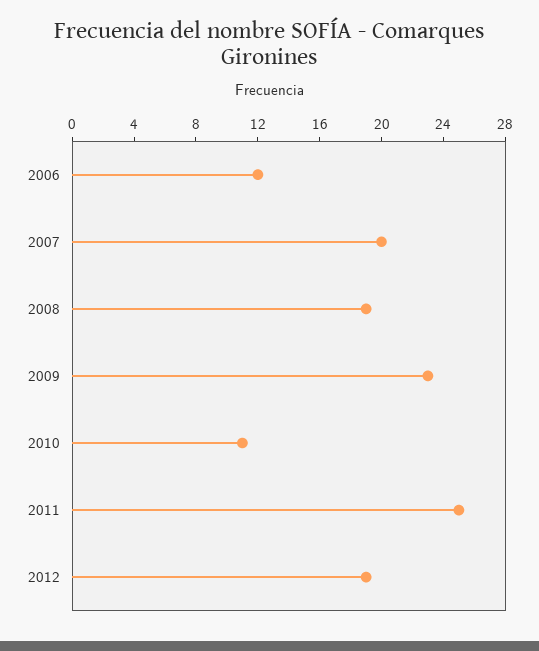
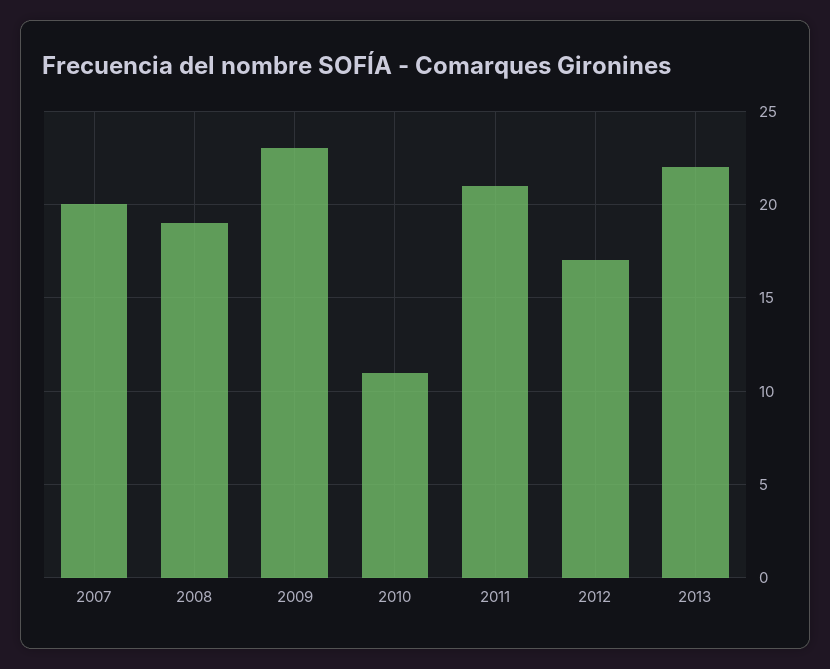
2006: 12 -> none
2011: 25 -> 21
2012: 19 -> 17
2013: none -> 22

